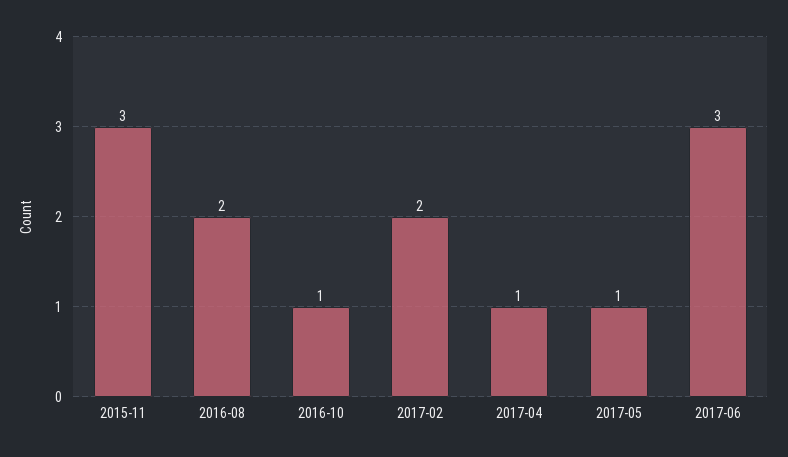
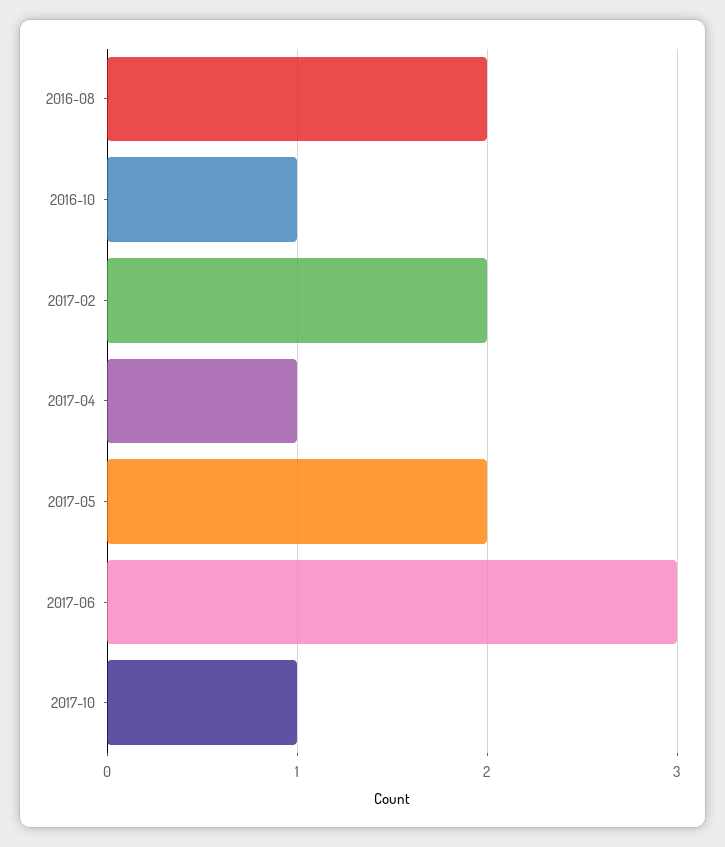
2015-11: 3 -> none
2017-05: 1 -> 2
2017-10: none -> 1

